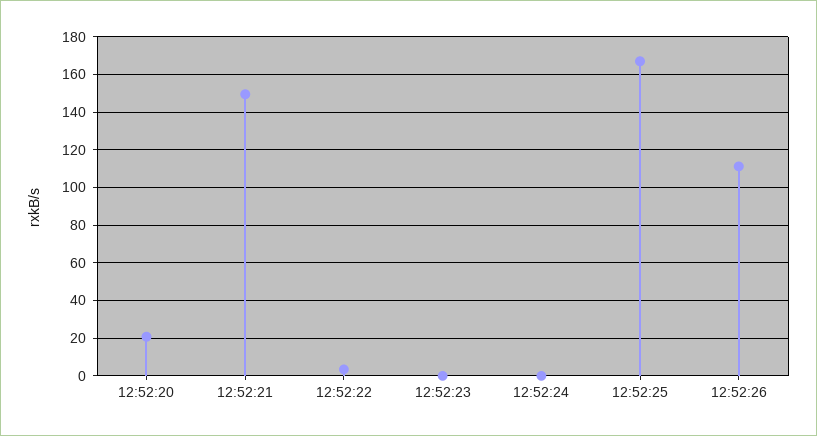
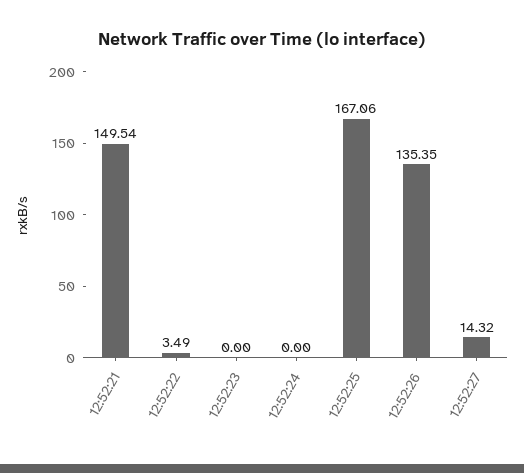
12:52:20: 20 -> none
12:52:26: 110 -> 135.35
12:52:27: none -> 14.32

